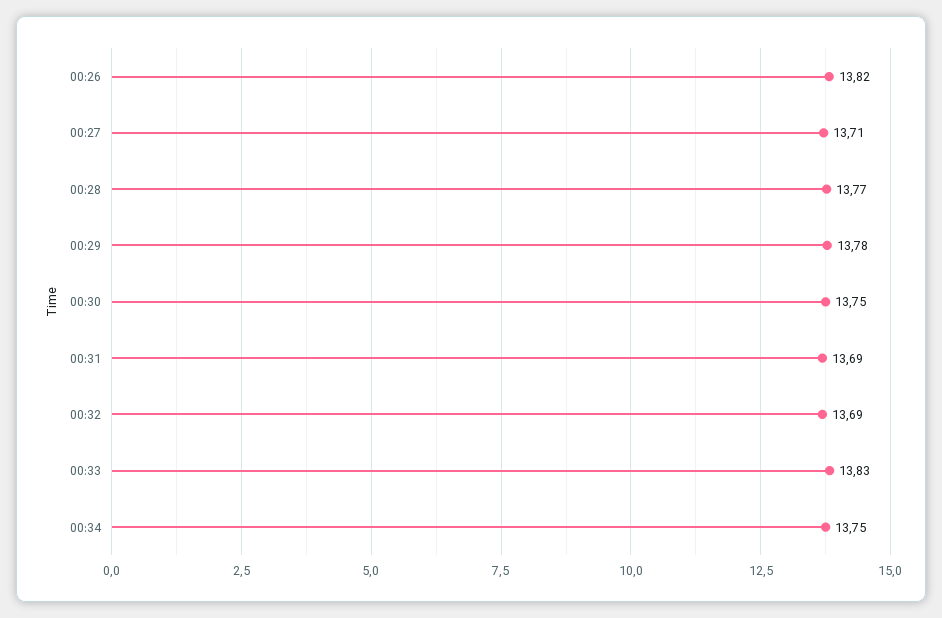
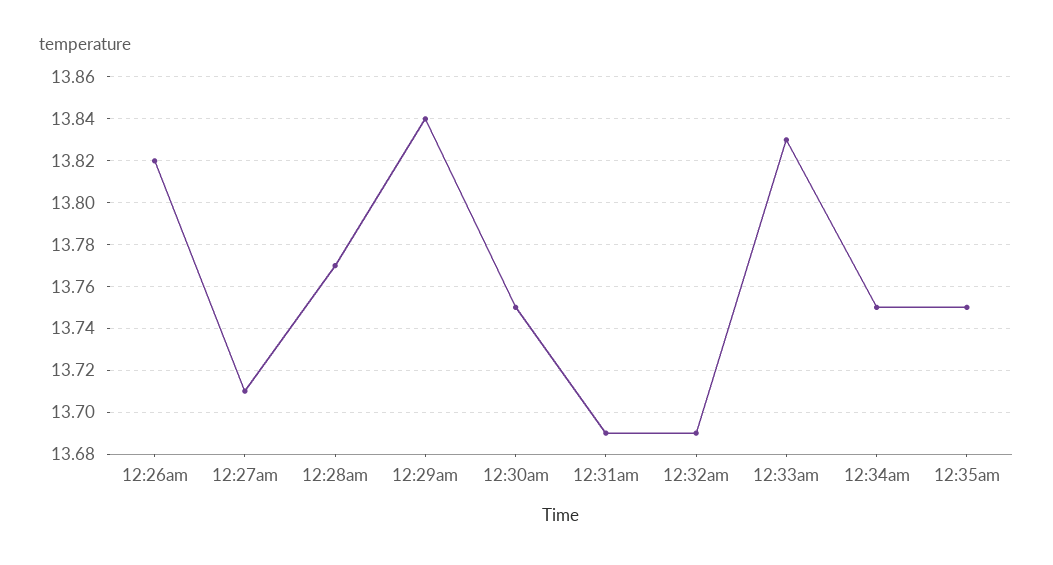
00:29: 13.78 -> 13.84
12:35am: none -> 13.75

